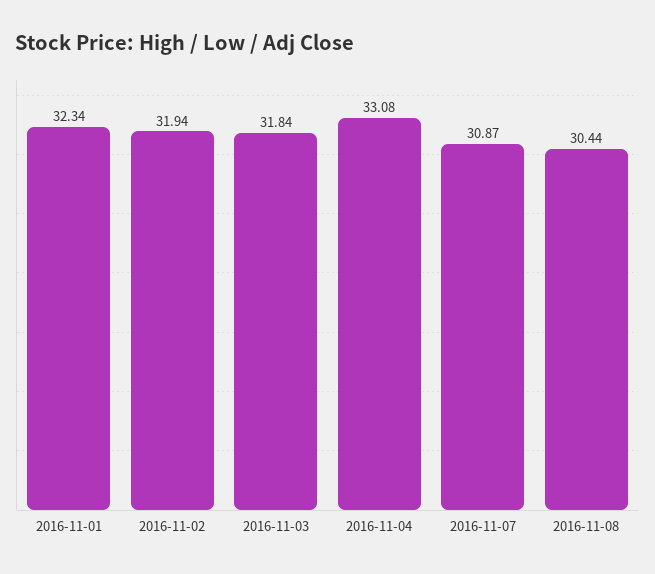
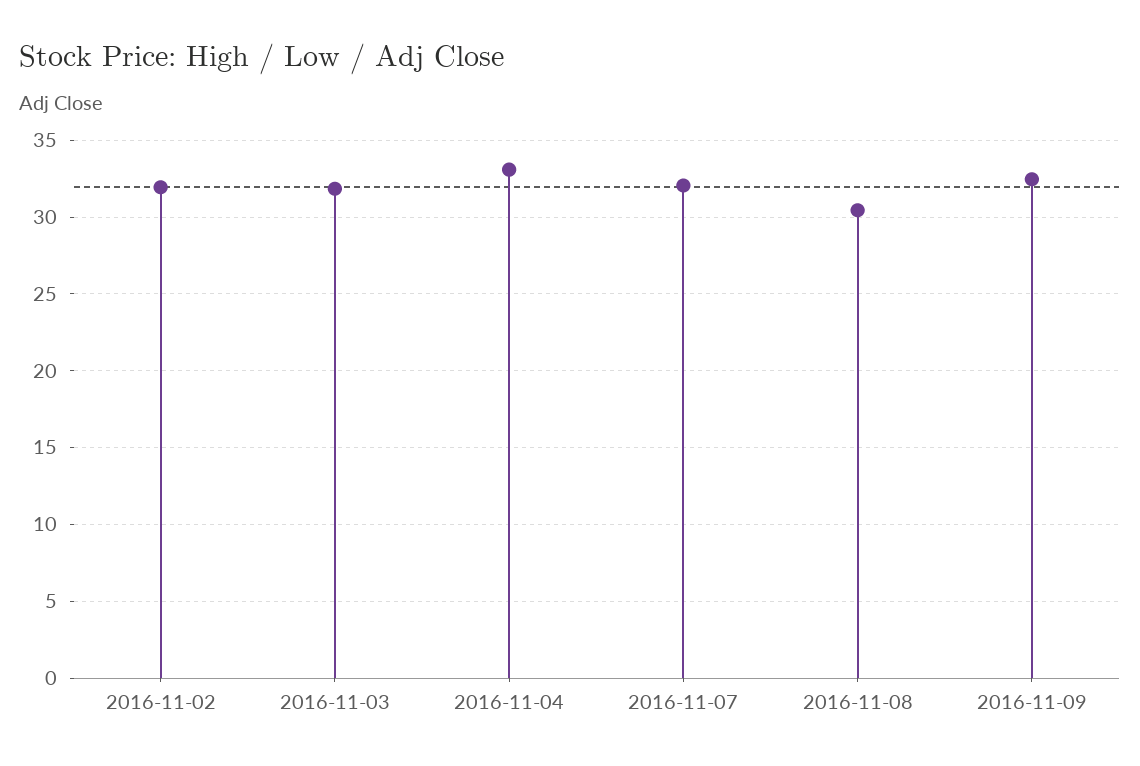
2016-11-01: 32.34 -> none
2016-11-07: 30.87 -> 32
2016-11-09: none -> 32.5

